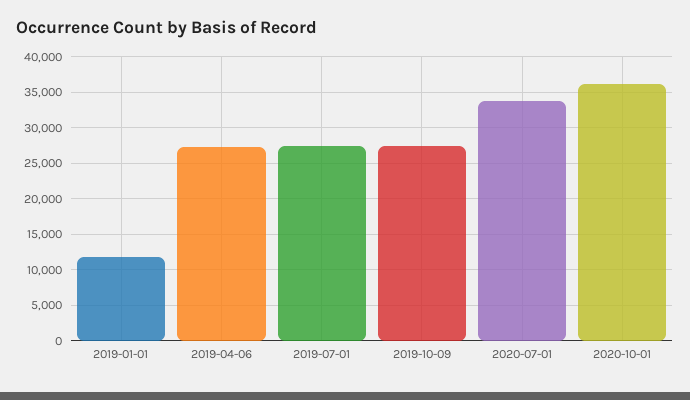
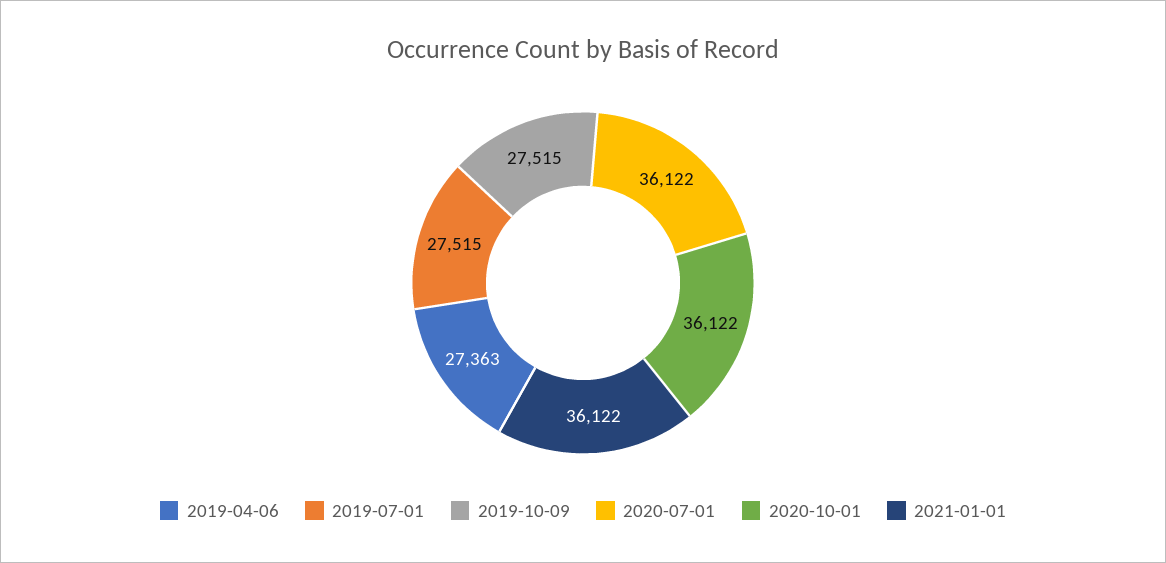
2019-01-01: 12000 -> none
2020-07-01: 34000 -> 36122
2021-01-01: none -> 36122

